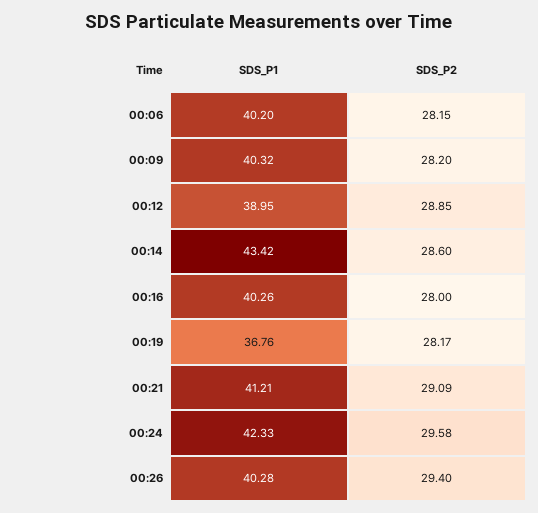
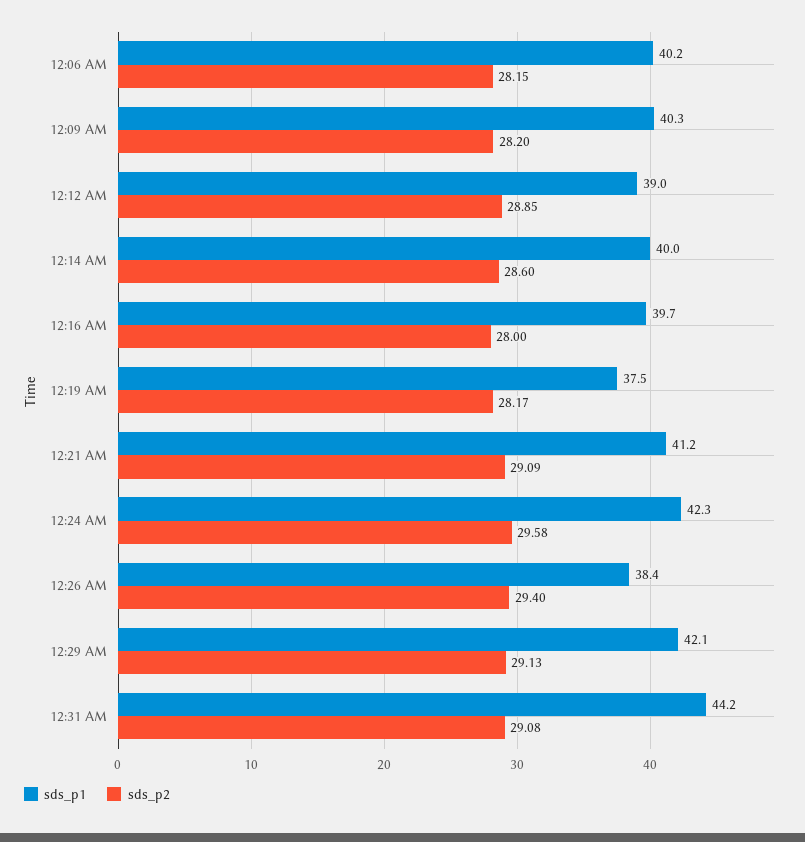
SDS_P1, 00:14: 43.42 -> 40
SDS_P1, 00:16: 40.26 -> 39.7
SDS_P1, 00:19: 36.76 -> 37.5
SDS_P1, 00:26: 40.28 -> 38.4
SDS_P1, 12:29 AM: none -> 42.1
SDS_P2, 12:29 AM: none -> 29.13
SDS_P1, 12:31 AM: none -> 44.2
SDS_P2, 12:31 AM: none -> 29.08

